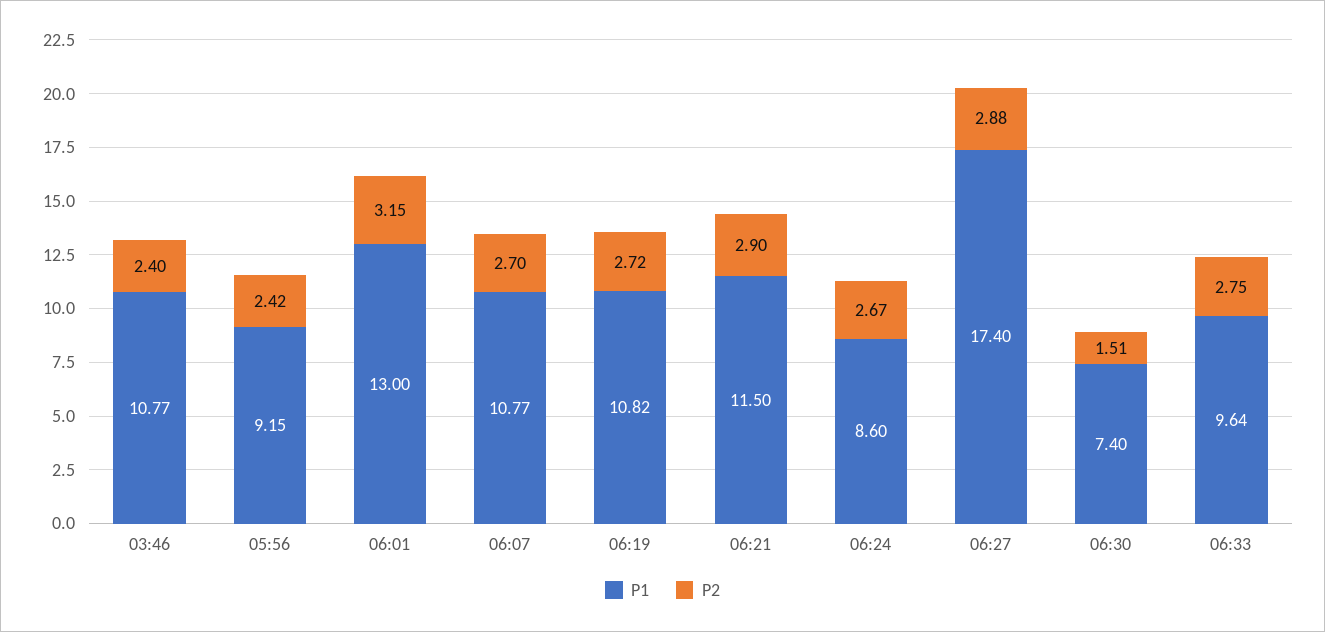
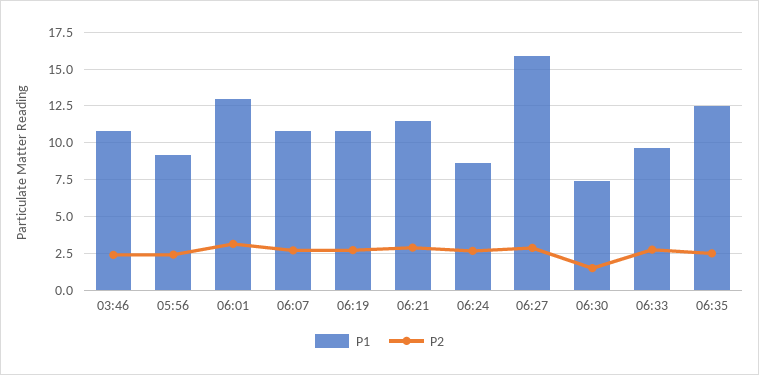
P1, 06:27: 17.4 -> 16
P1, 06:35: none -> 12.5
P2, 06:35: none -> 2.5

